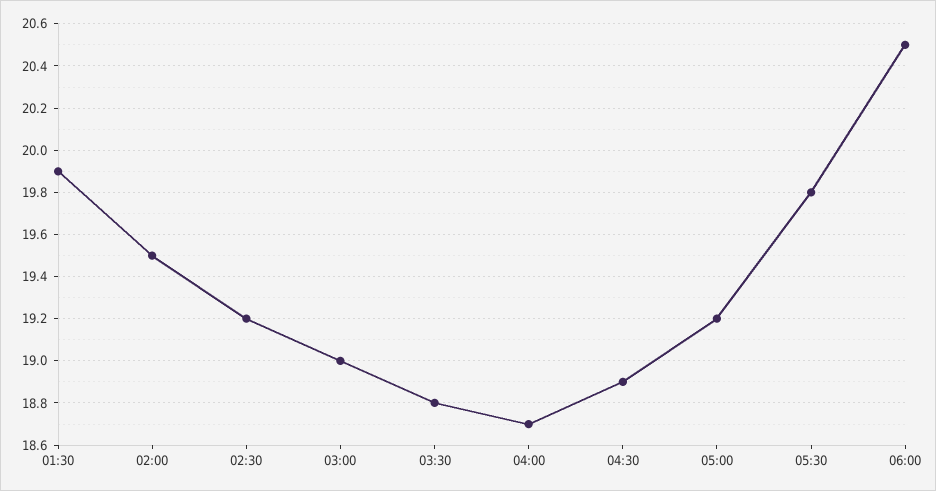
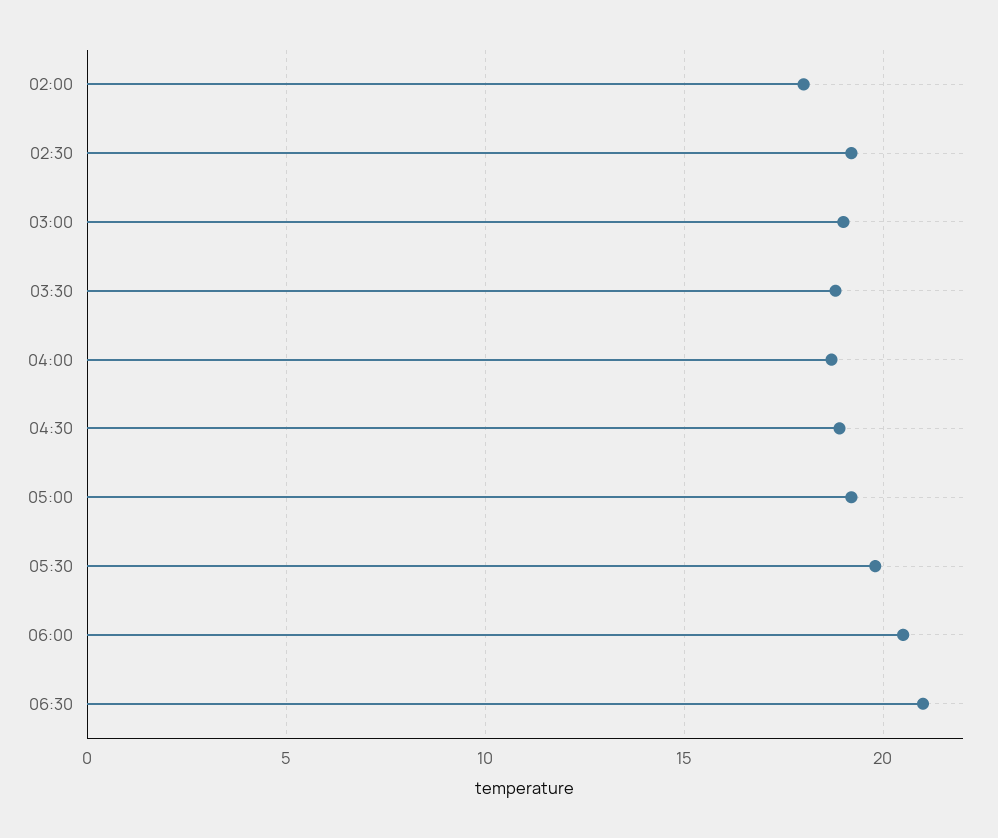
01:30: 19.9 -> none
02:00: 19.5 -> 18
06:30: none -> 21

